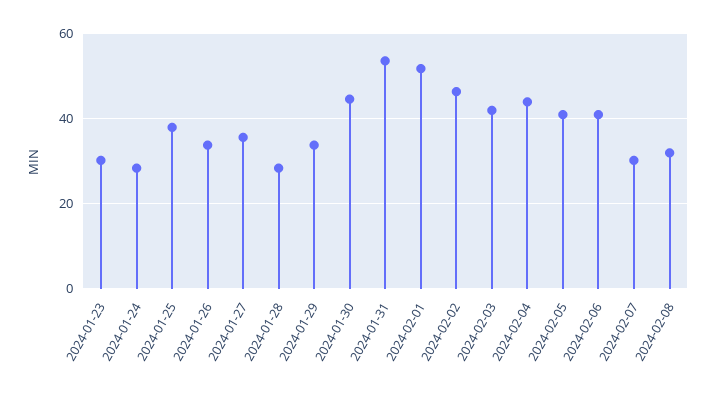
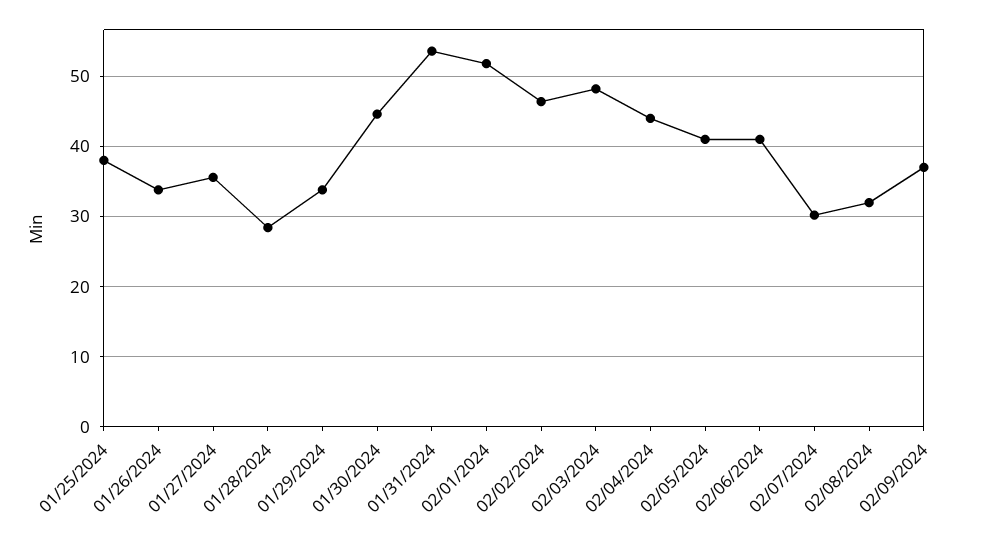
2024-01-23: 30 -> none
2024-01-24: 28 -> none
2024-02-03: 42 -> 48
02/09/2024: none -> 37

